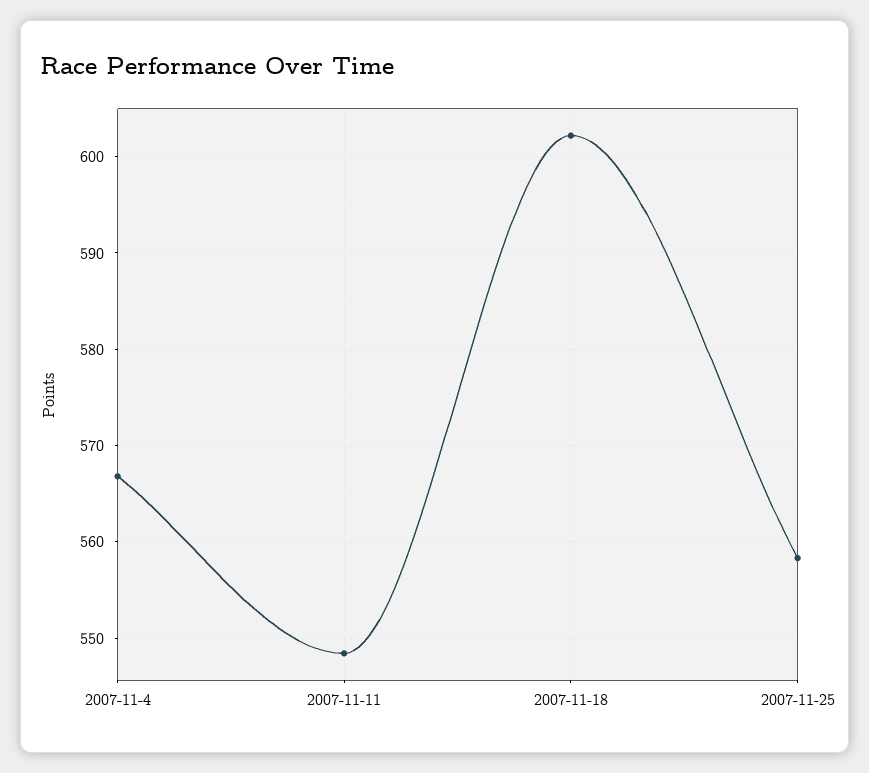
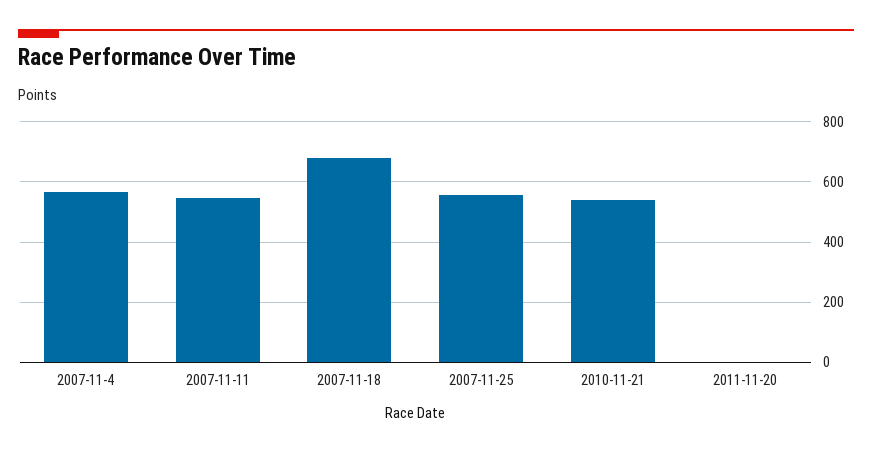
2007-11-18: 602 -> 680
2010-11-21: none -> 540
2011-11-20: none -> 0

